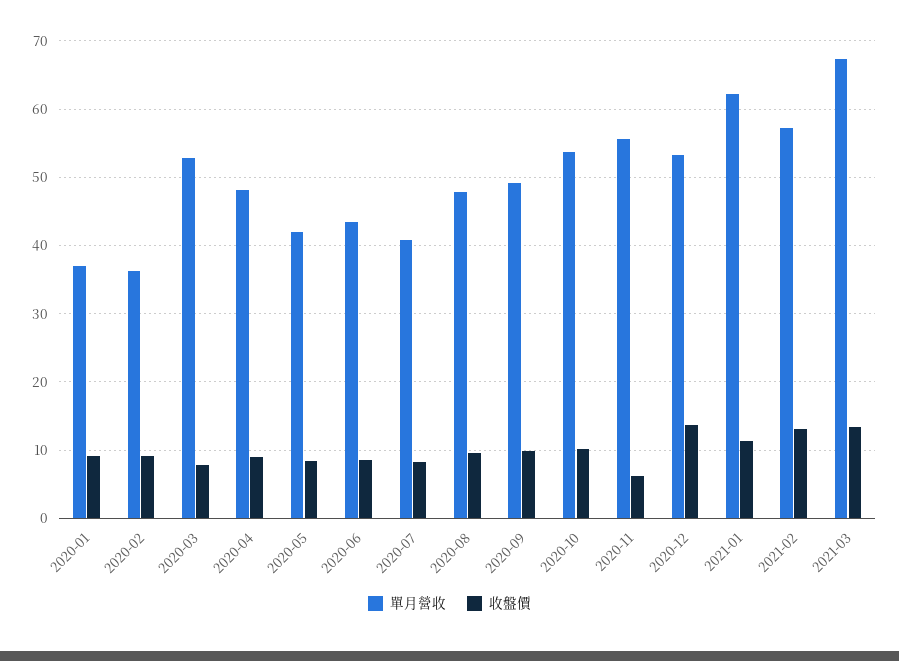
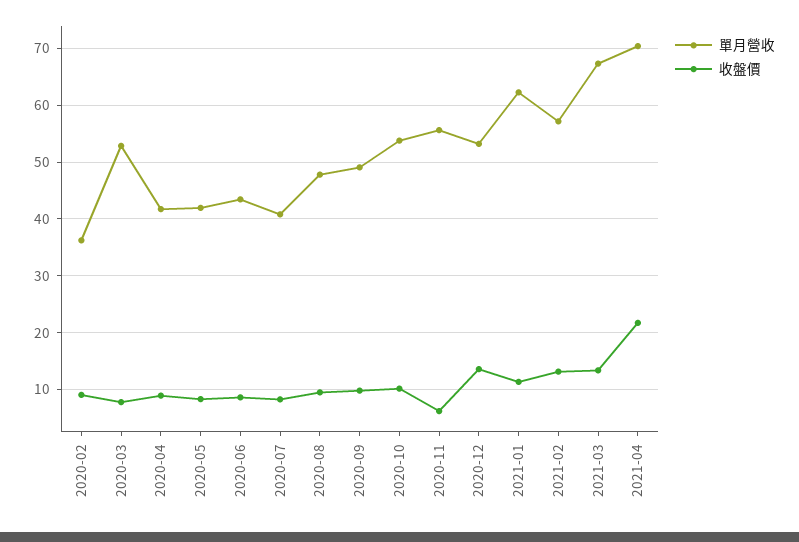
單月營收, 2020-01: 37 -> none
收盤價, 2020-01: 9 -> none
單月營收, 2020-04: 48 -> 42
單月營收, 2021-04: none -> 70
收盤價, 2021-04: none -> 22

